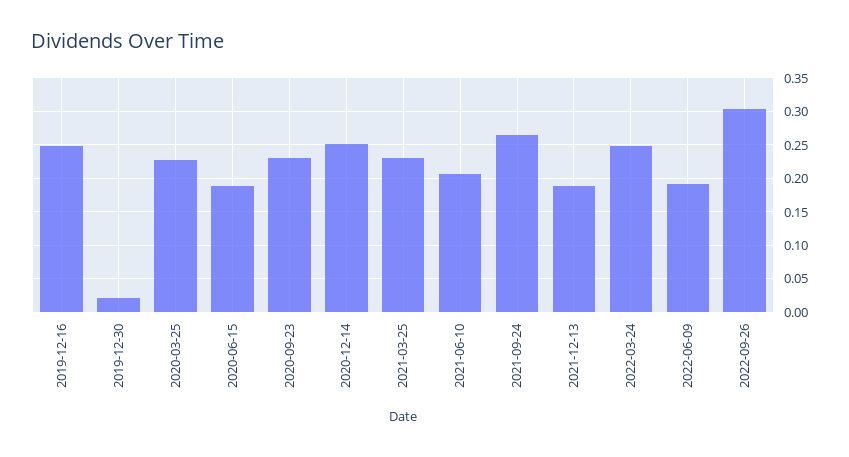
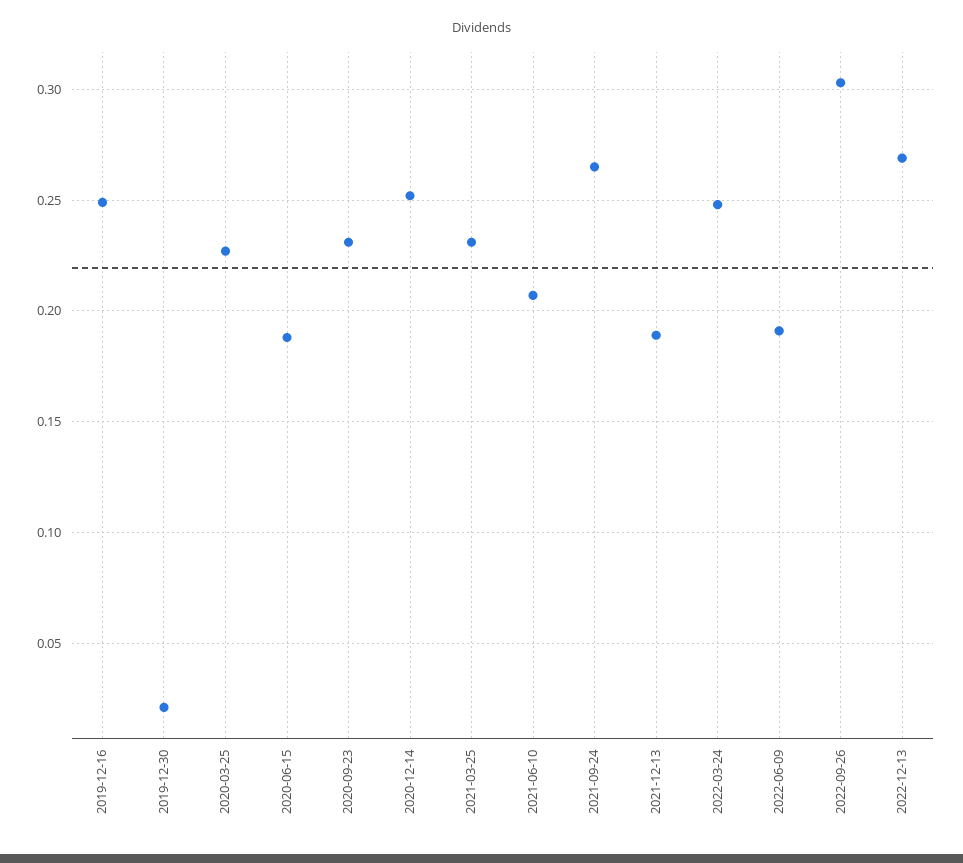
2022-12-13: none -> 0.27

